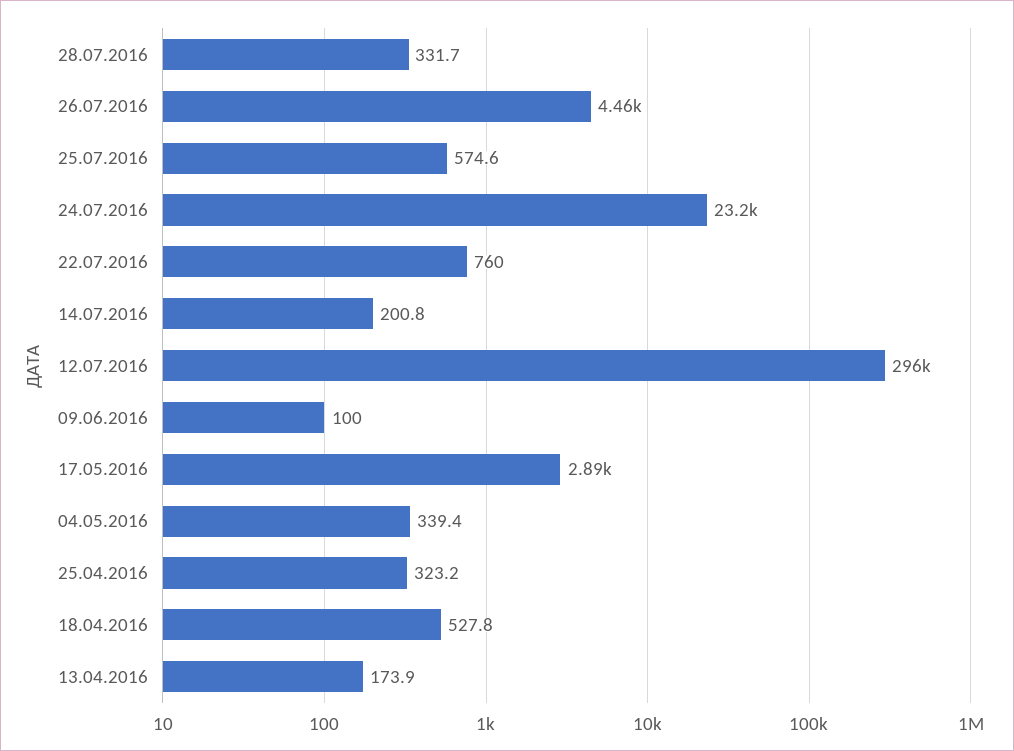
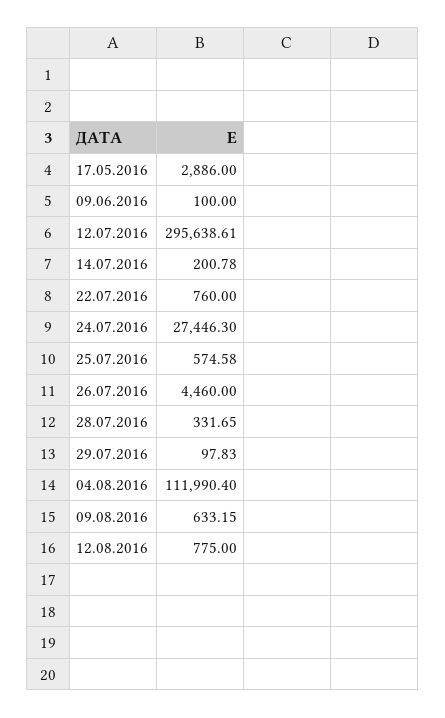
24.07.2016: 23200 -> 27446.3
04.05.2016: 339.4 -> none
25.04.2016: 323.2 -> none
18.04.2016: 527.8 -> none
13.04.2016: 173.9 -> none
29.07.2016: none -> 97.83
04.08.2016: none -> 111990.4
09.08.2016: none -> 633.15
12.08.2016: none -> 775

